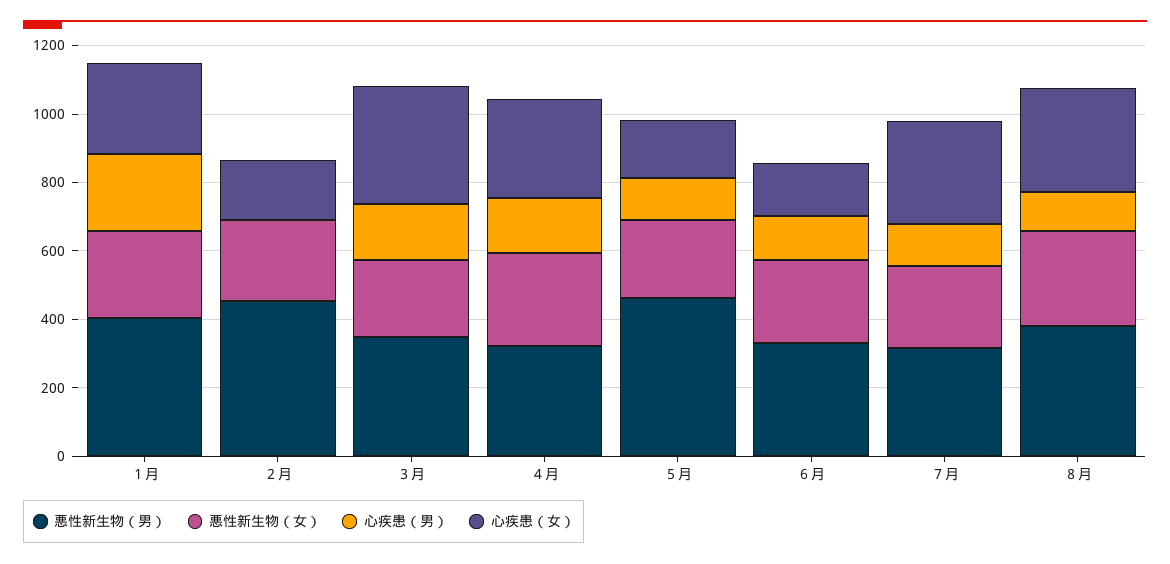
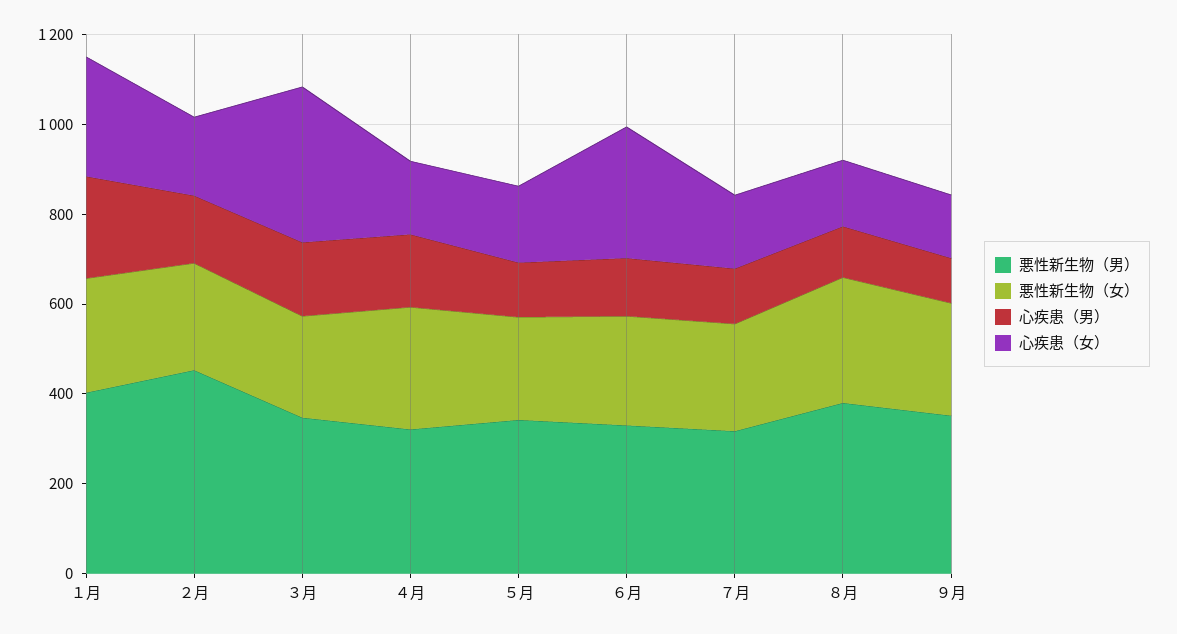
心疾患（男）, ２月: 0 -> 150
心疾患（女）, ４月: 300 -> 150
悪性新生物（男）, ５月: 450 -> 350
心疾患（女）, ６月: 150 -> 300
心疾患（女）, ７月: 300 -> 150
心疾患（女）, ８月: 300 -> 150
悪性新生物（男）, ９月: none -> 350
悪性新生物（女）, ９月: none -> 250
心疾患（男）, ９月: none -> 100
心疾患（女）, ９月: none -> 150

